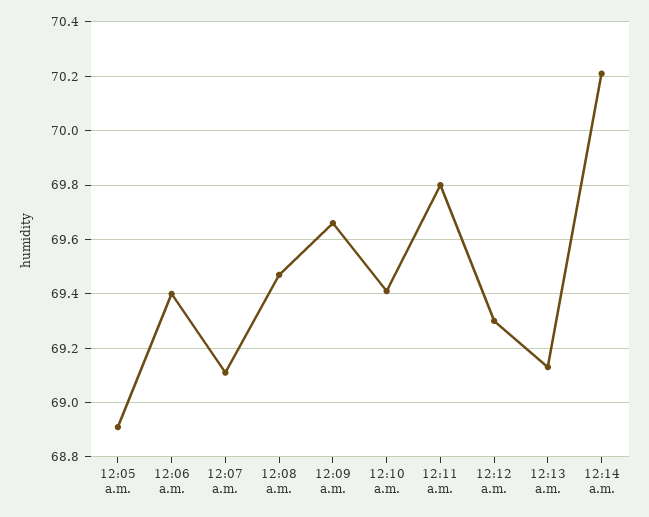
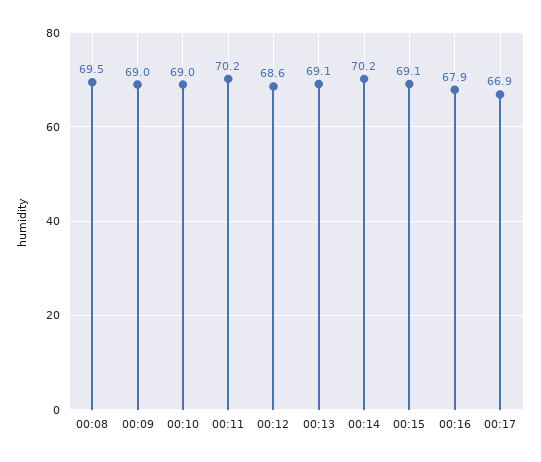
12:05 a.m.: 68.9 -> none
12:06 a.m.: 69.4 -> none
12:07 a.m.: 69.1 -> none
12:09 a.m.: 69.65 -> 69
12:10 a.m.: 69.4 -> 69
12:11 a.m.: 69.8 -> 70.2
12:12 a.m.: 69.3 -> 68.6
00:15: none -> 69.1
00:16: none -> 67.9
00:17: none -> 66.9

